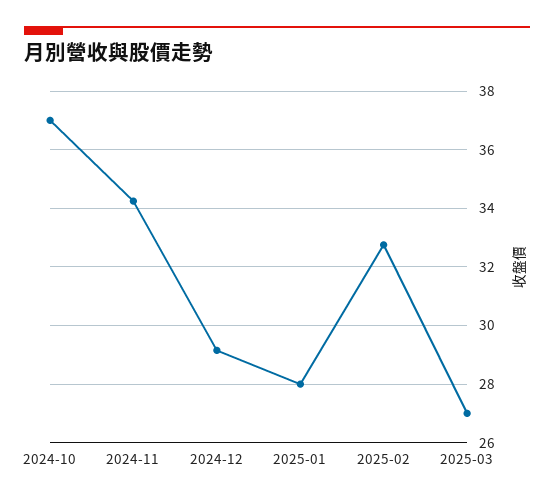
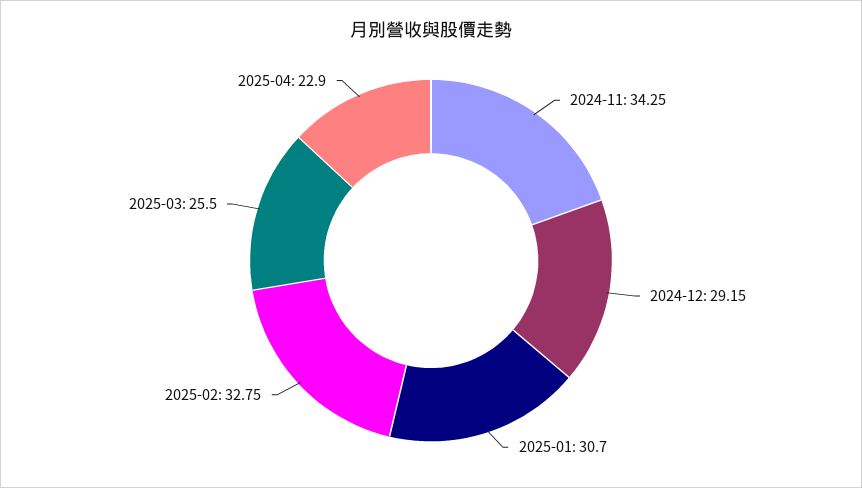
2024-10: 37 -> none
2025-01: 28 -> 30.7
2025-03: 27 -> 25.5
2025-04: none -> 22.9

